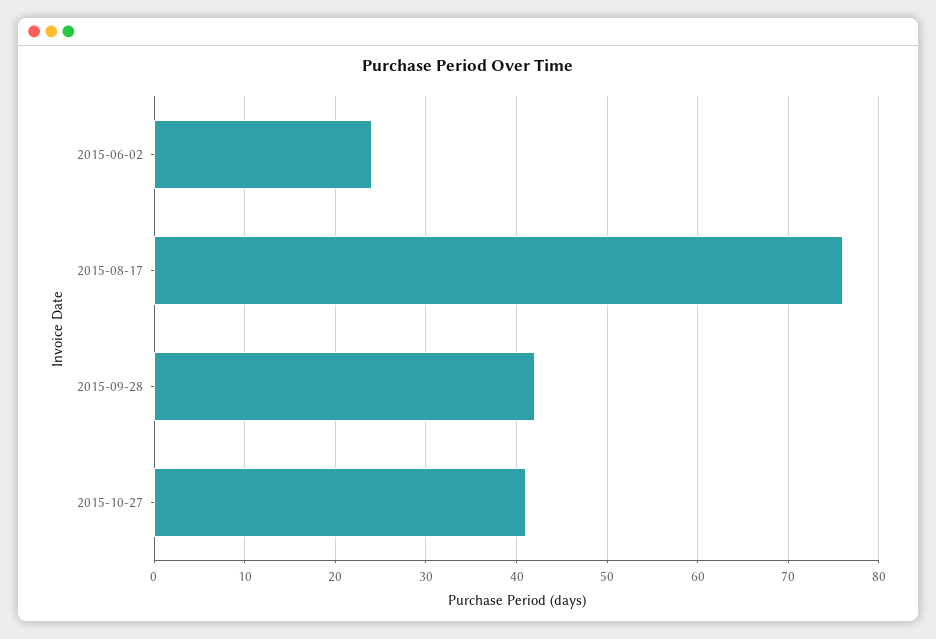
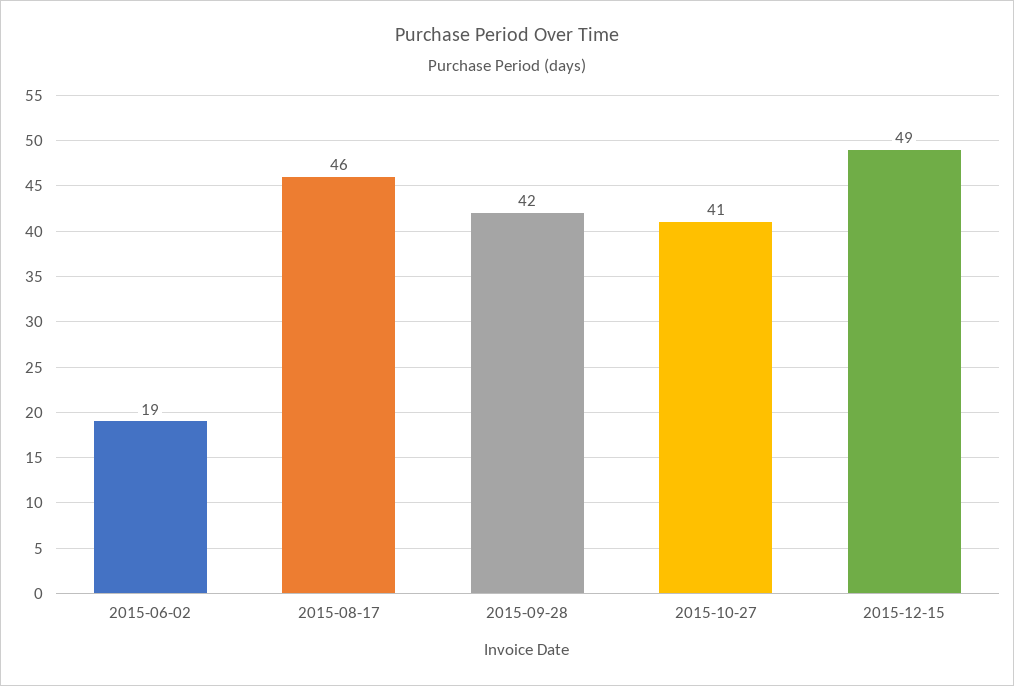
2015-06-02: 24 -> 19
2015-08-17: 76 -> 46
2015-12-15: none -> 49

